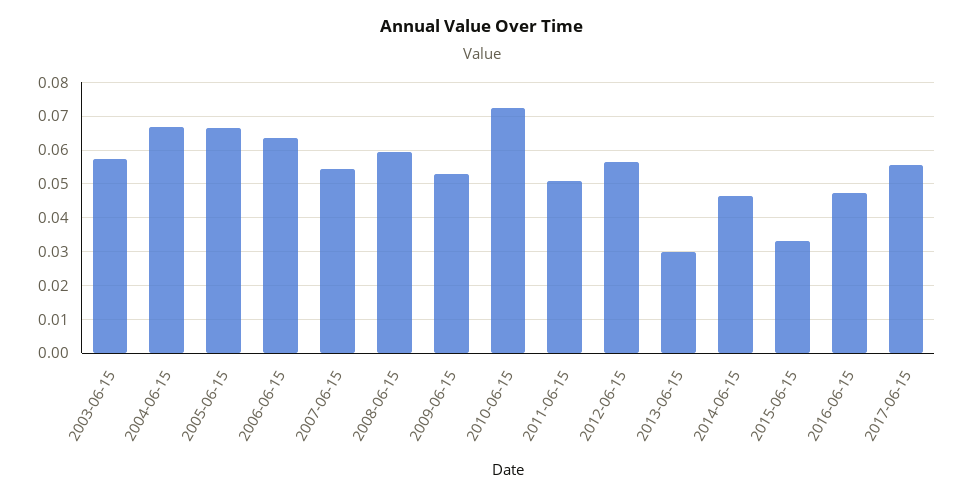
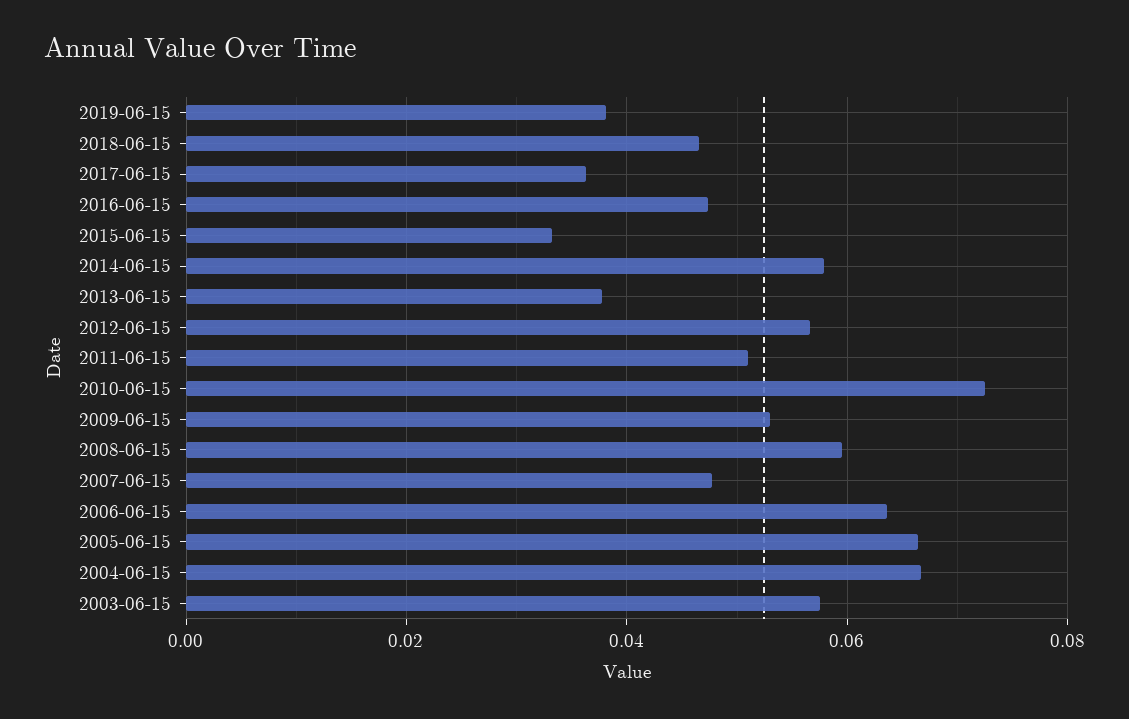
2007-06-15: 0.054 -> 0.048
2013-06-15: 0.03 -> 0.038
2014-06-15: 0.046 -> 0.058
2017-06-15: 0.056 -> 0.036
2019-06-15: none -> 0.038
2018-06-15: none -> 0.046

